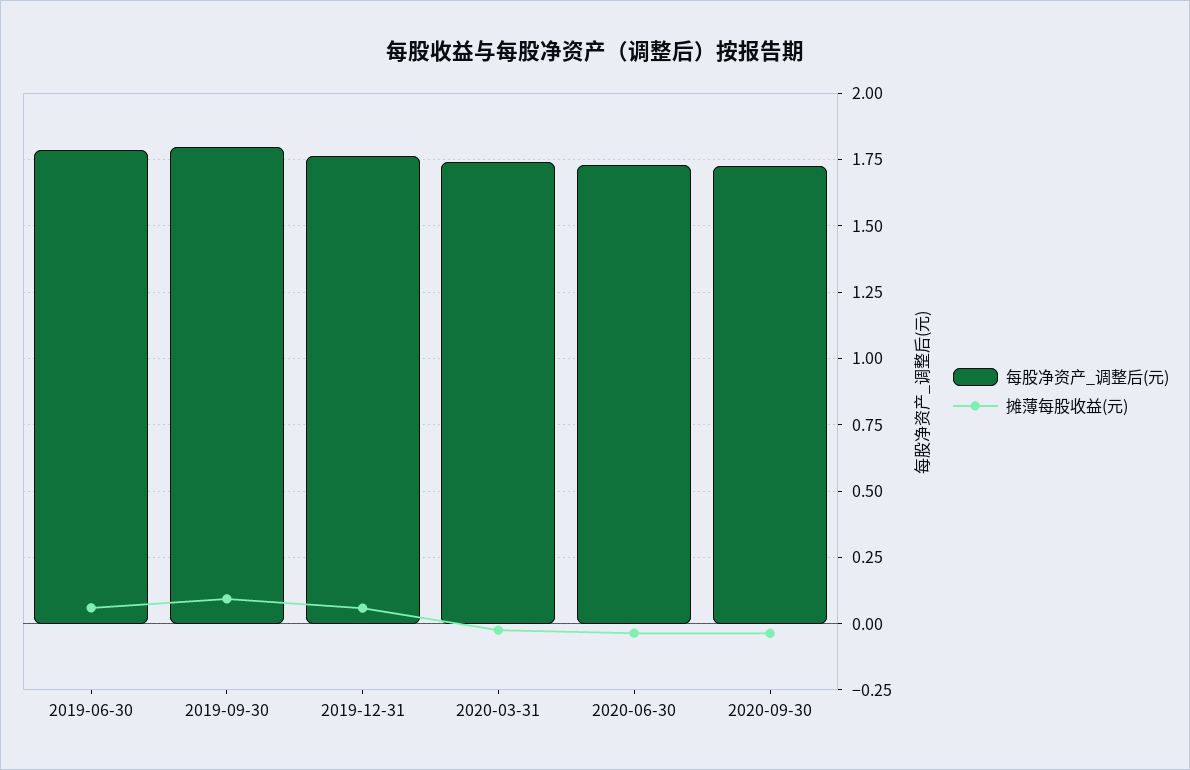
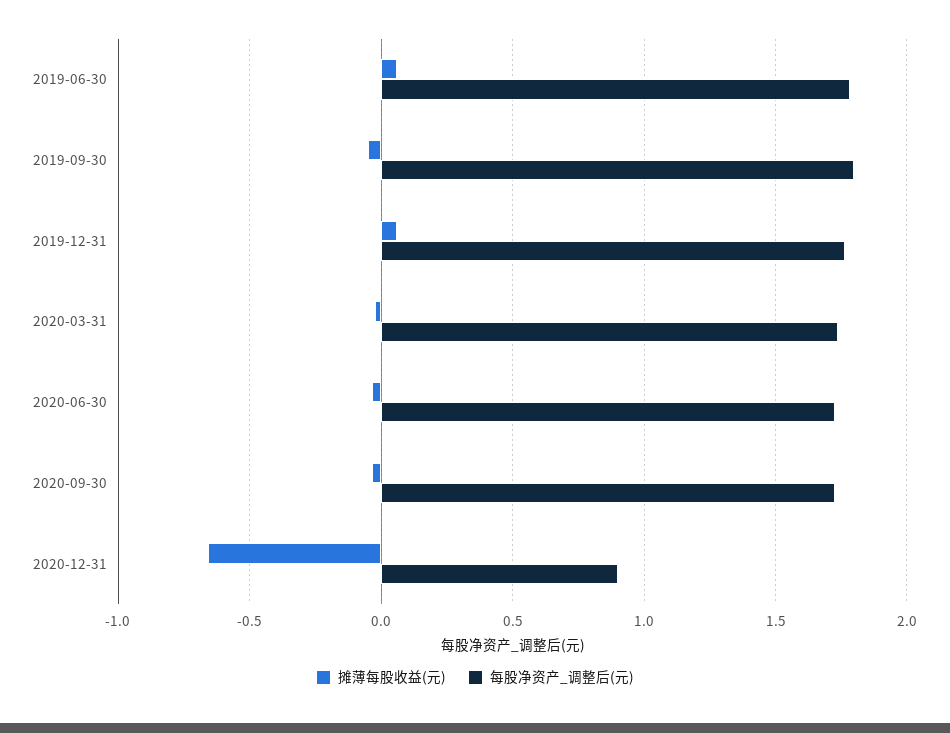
摊薄每股收益(元), 2019-09-30: 0.1 -> -0.05
摊薄每股收益(元), 2020-12-31: none -> -0.65
每股净资产_调整后(元), 2020-12-31: none -> 0.9

